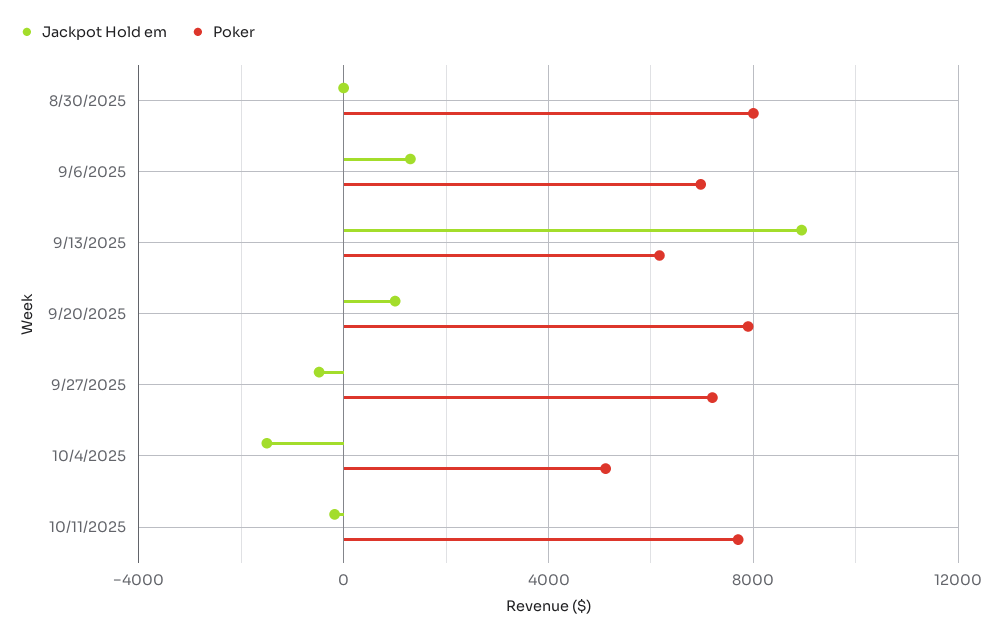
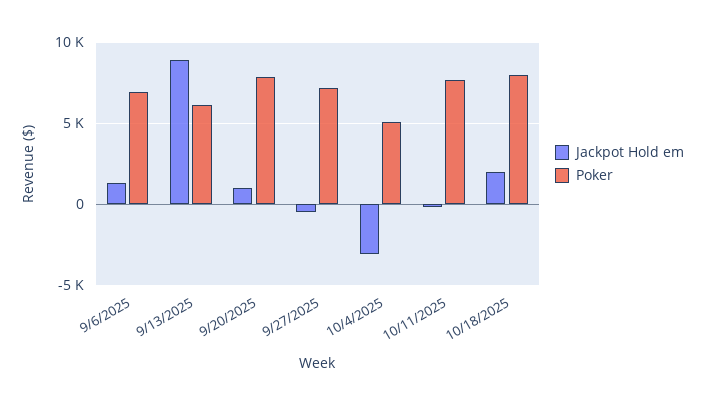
Jackpot Hold em, 8/30/2025: 0 -> none
Poker, 8/30/2025: 8000 -> none
Jackpot Hold em, 10/4/2025: -1500 -> -3000
Jackpot Hold em, 10/18/2025: none -> 2000
Poker, 10/18/2025: none -> 8000

